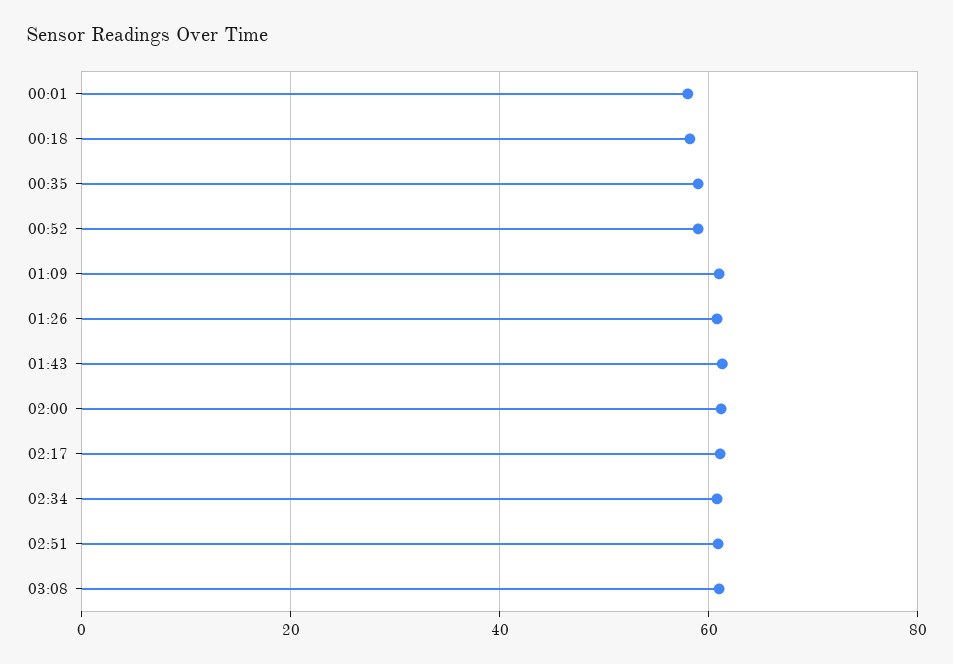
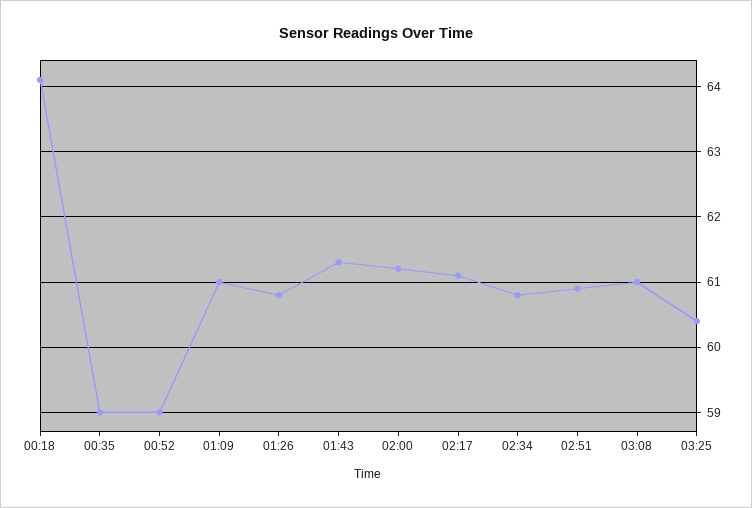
00:01: 58 -> none
00:18: 58 -> 64.1
03:25: none -> 60.4

